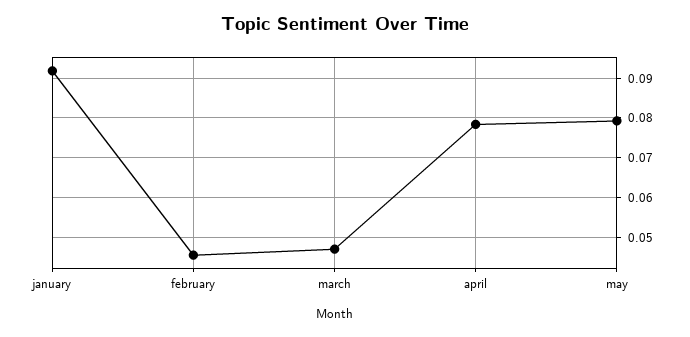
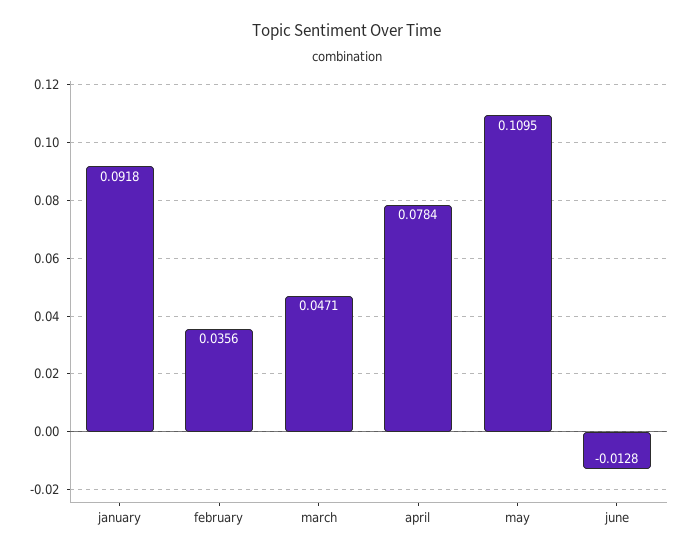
february: 0.046 -> 0.0356
may: 0.08 -> 0.1095
june: none -> -0.0128

